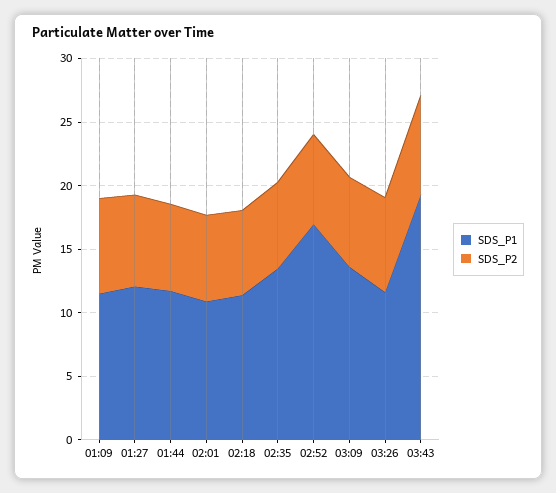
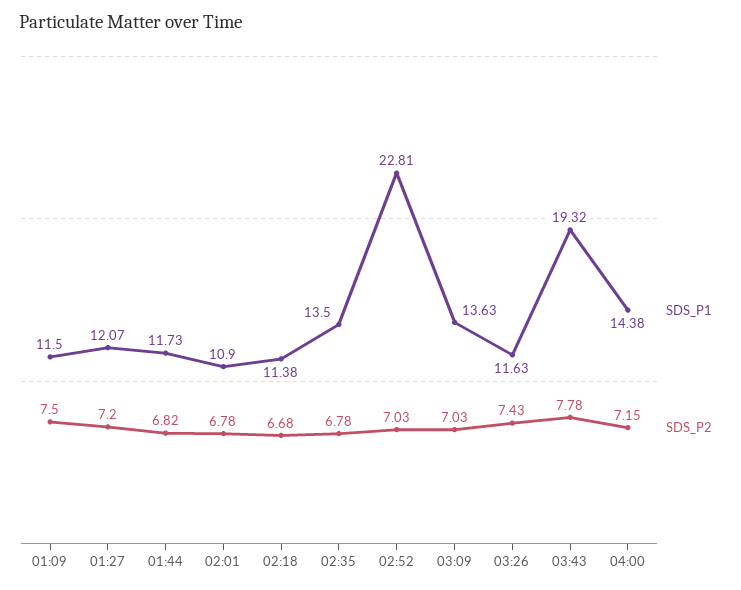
SDS_P1, 02:52: 17 -> 22.81
SDS_P1, 04:00: none -> 14.38
SDS_P2, 04:00: none -> 7.15

